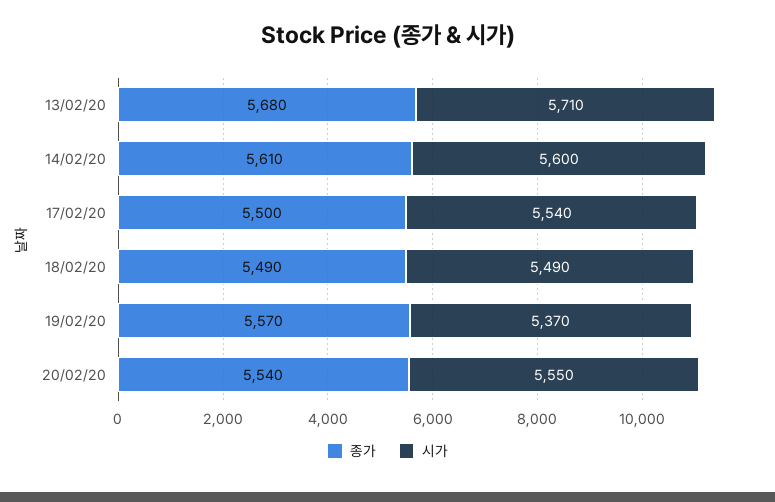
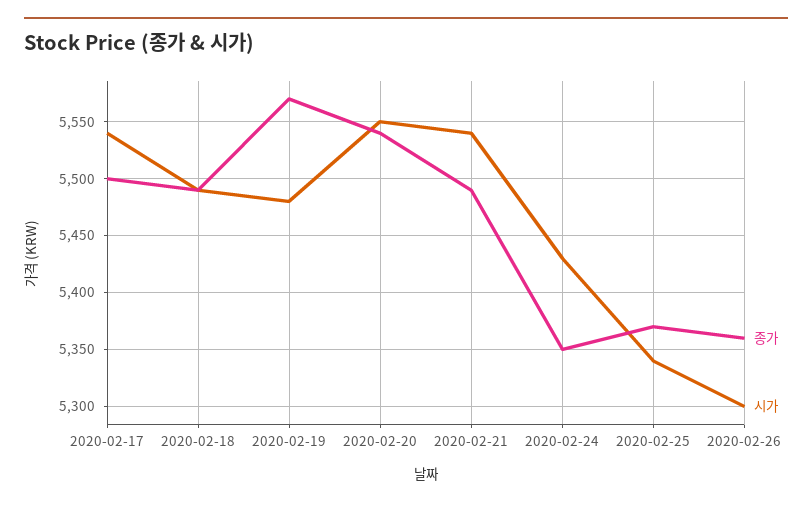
종가, 13/02/20: 5680 -> none
시가, 13/02/20: 5710 -> none
종가, 14/02/20: 5610 -> none
시가, 14/02/20: 5600 -> none
시가, 19/02/20: 5370 -> 5480
종가, 2020-02-21: none -> 5490
시가, 2020-02-21: none -> 5540
종가, 2020-02-24: none -> 5350
시가, 2020-02-24: none -> 5430
종가, 2020-02-25: none -> 5370
시가, 2020-02-25: none -> 5340
종가, 2020-02-26: none -> 5360
시가, 2020-02-26: none -> 5300

